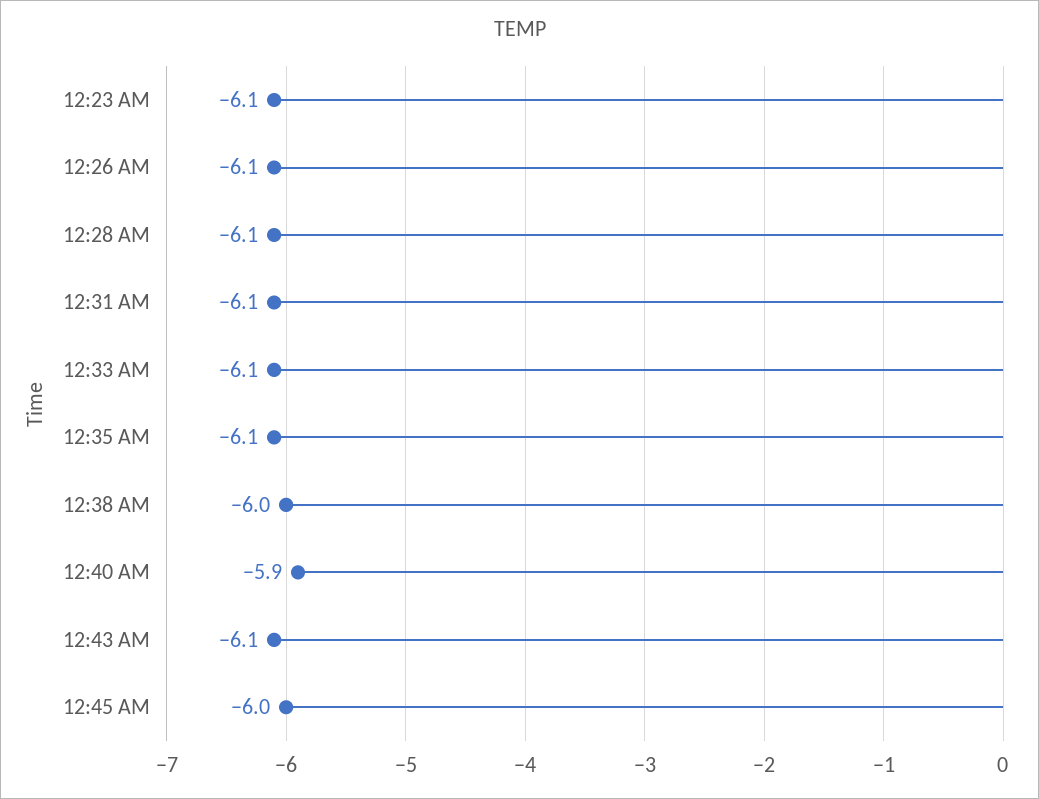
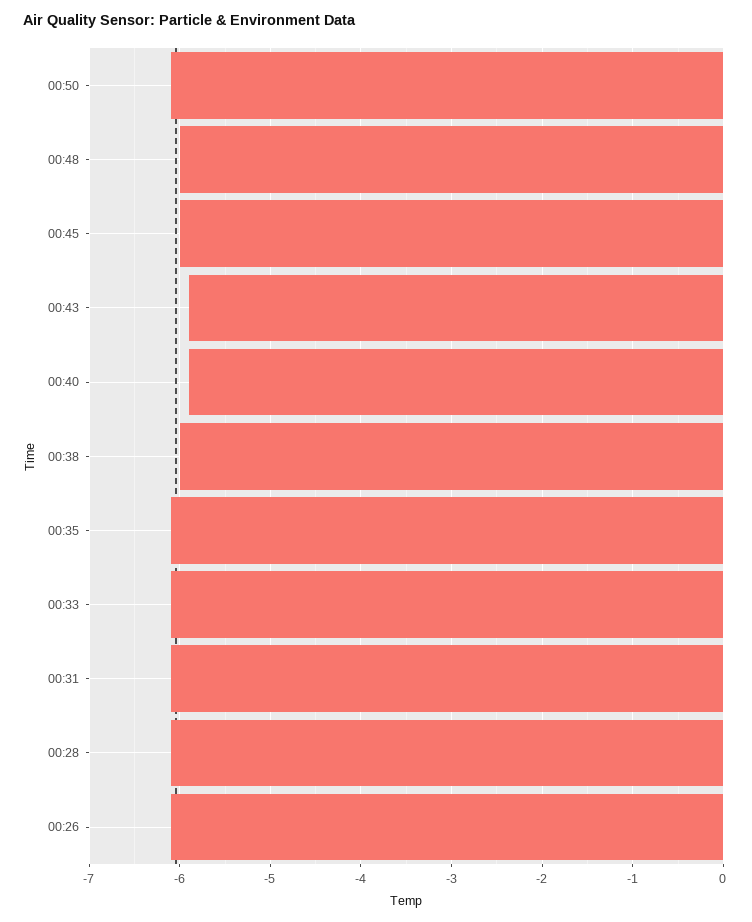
12:23 AM: -6.1 -> none
12:43 AM: -6.1 -> -5.9
00:50: none -> -6.1
00:48: none -> -6

